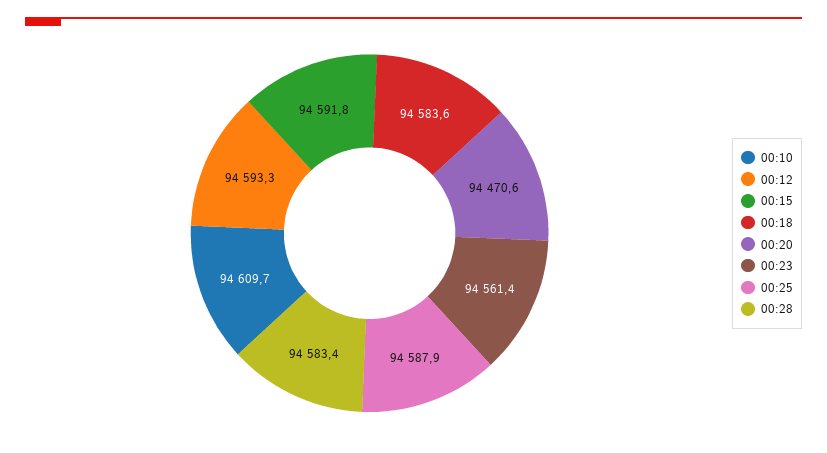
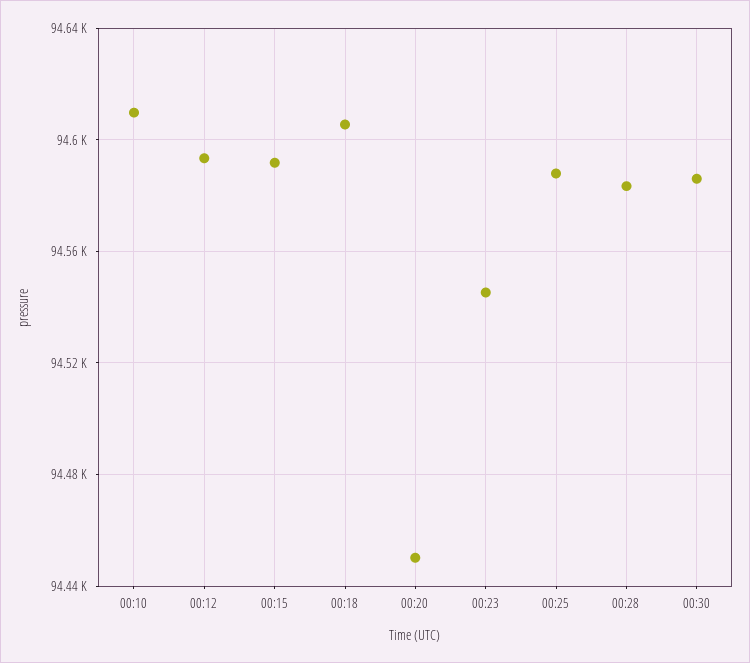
00:18: 94583.6 -> 94605
00:20: 94470.6 -> 94450
00:23: 94561.4 -> 94545
00:30: none -> 94585

